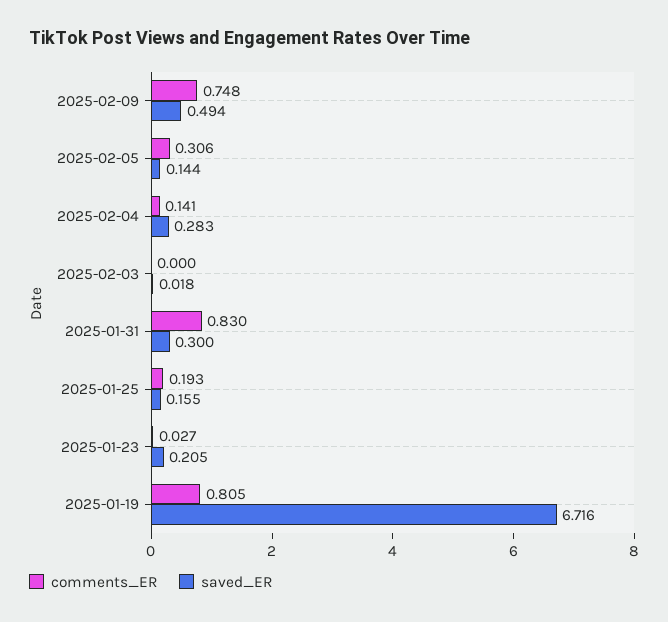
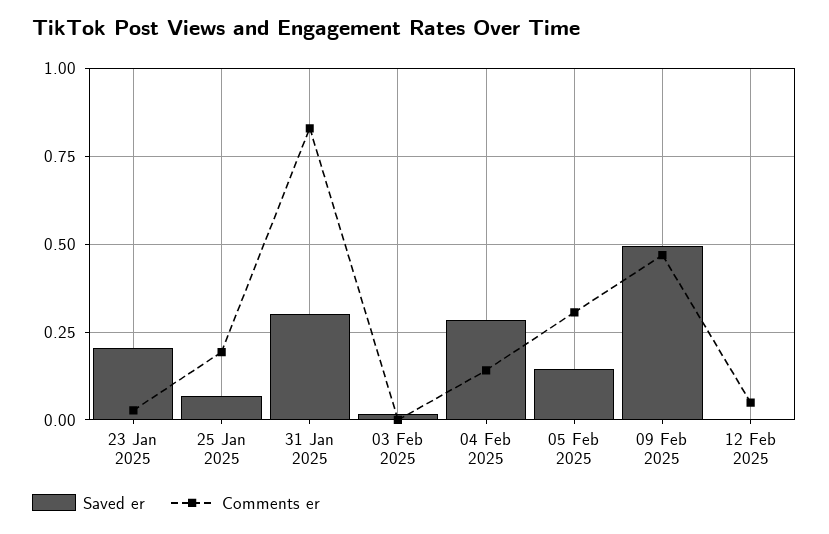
comments_ER, 2025-02-09: 0.748 -> 0.475
saved_ER, 2025-01-25: 0.155 -> 0.075
comments_ER, 2025-01-19: 0.805 -> none
saved_ER, 2025-01-19: 6.716 -> none
saved_ER, 12 Feb 2025: none -> 0
comments_ER, 12 Feb 2025: none -> 0.05

